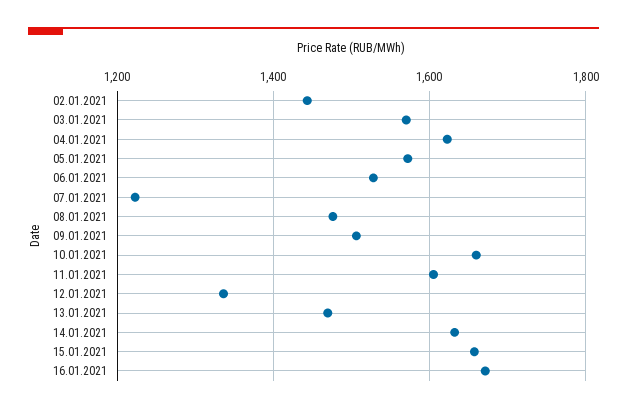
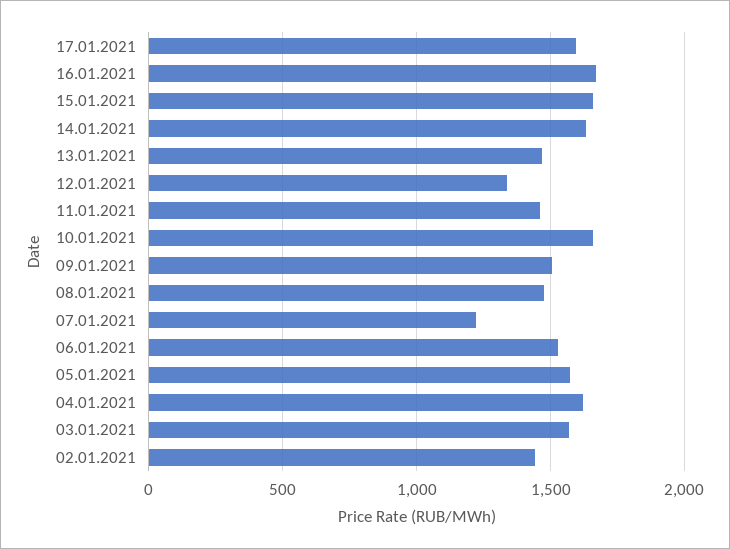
11.01.2021: 1600 -> 1450
17.01.2021: none -> 1600

